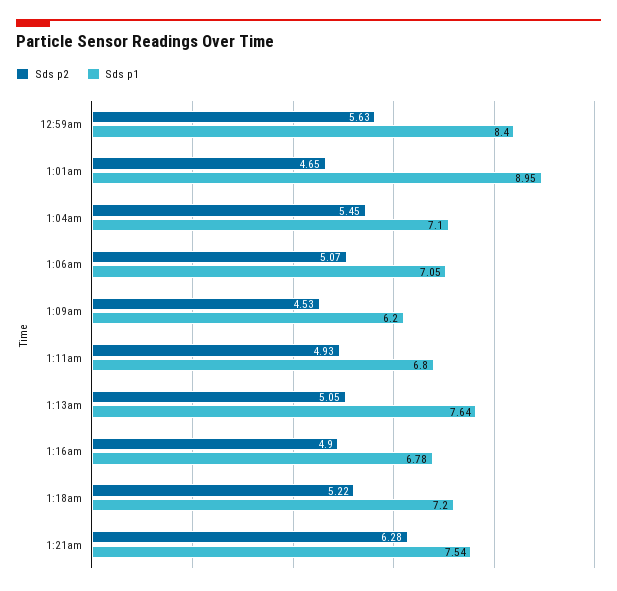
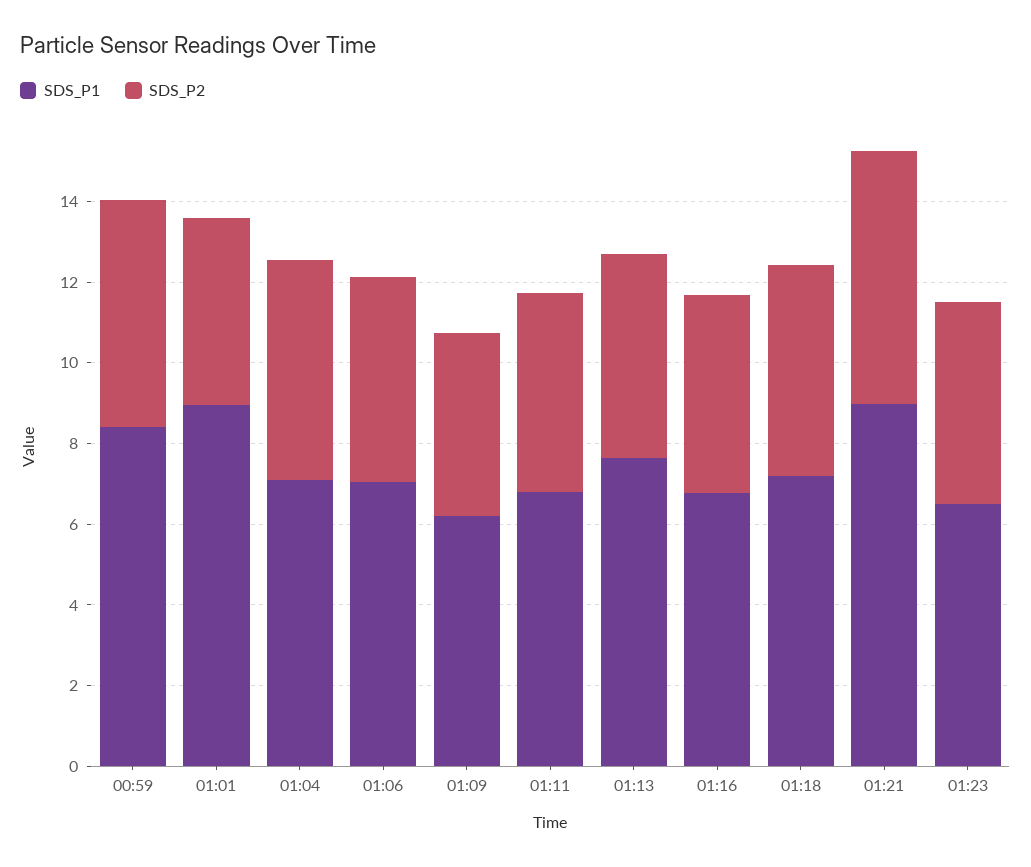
Sds p1, 1:21am: 7.54 -> 9
Sds p1, 01:23: none -> 6.5
Sds p2, 01:23: none -> 5

